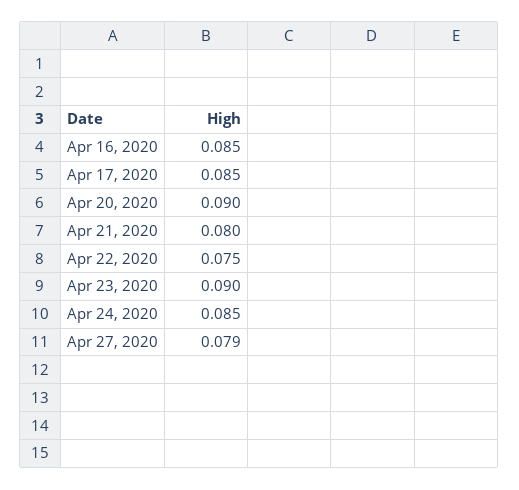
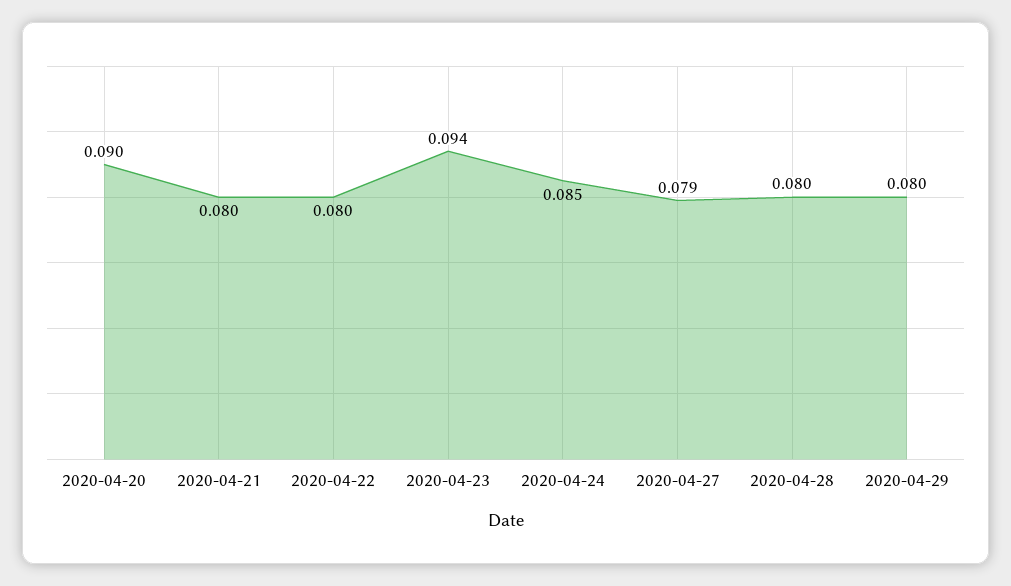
Apr 16, 2020: 0.085 -> none
Apr 17, 2020: 0.085 -> none
Apr 22, 2020: 0.075 -> 0.08
Apr 23, 2020: 0.09 -> 0.094
2020-04-28: none -> 0.08
2020-04-29: none -> 0.08

